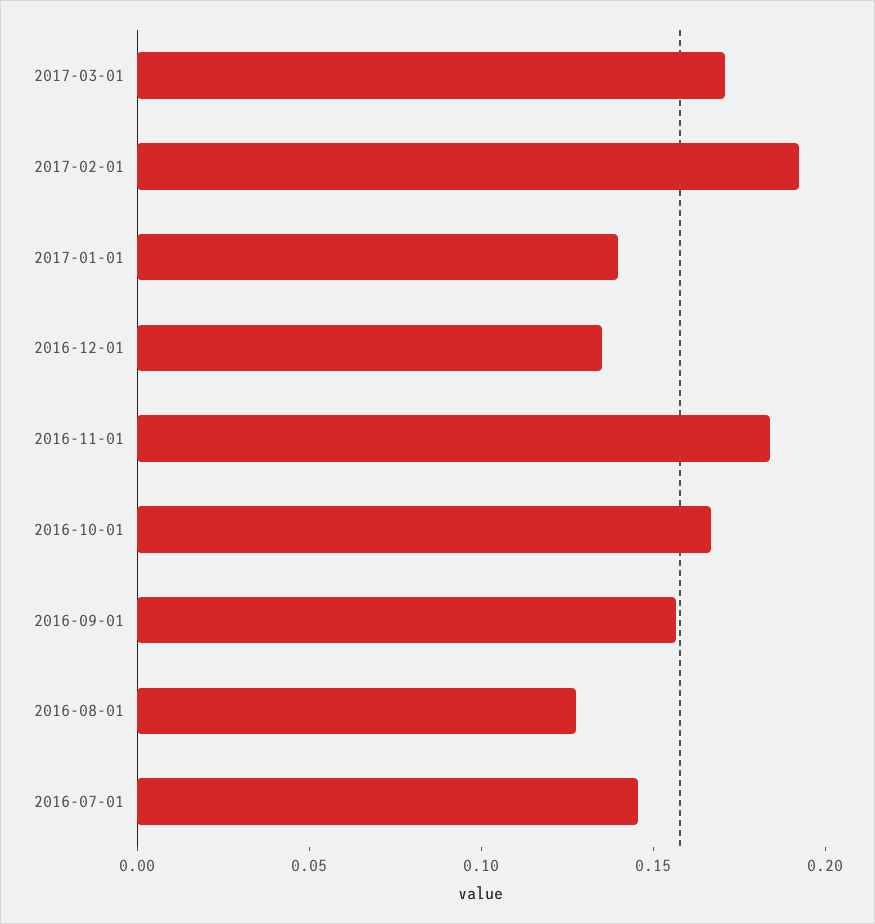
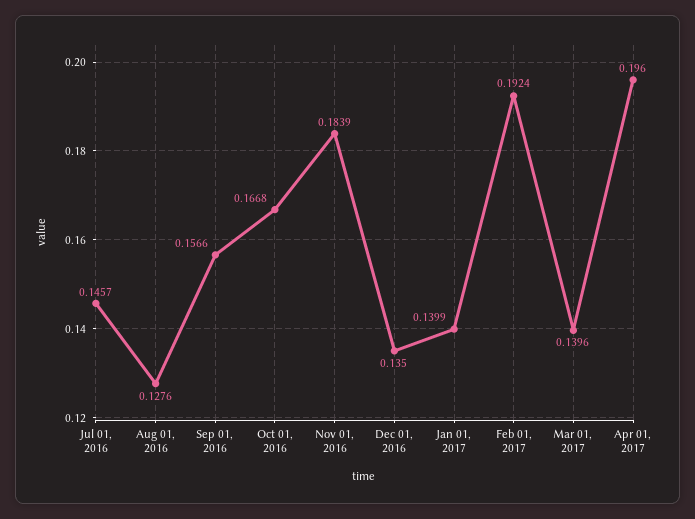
2017-03-01: 0.17 -> 0.1396
Apr 01, 2017: none -> 0.196

